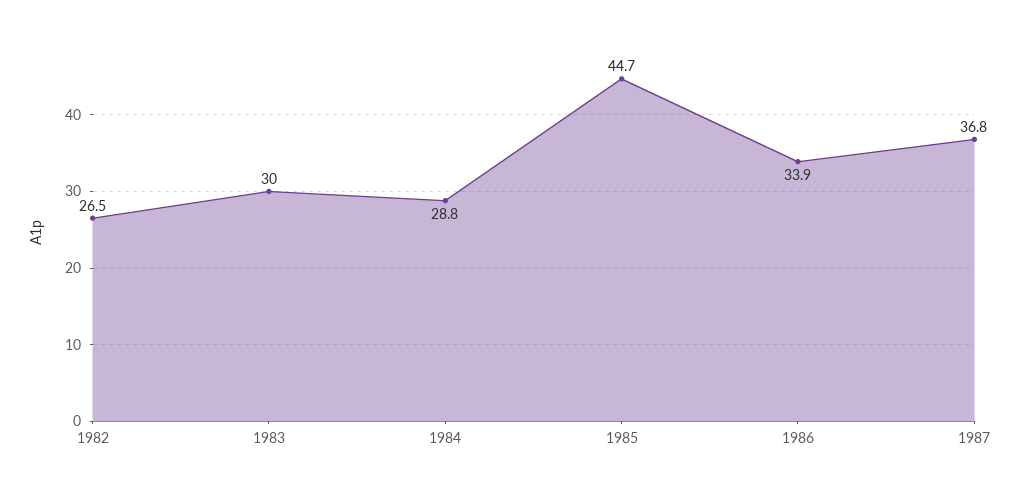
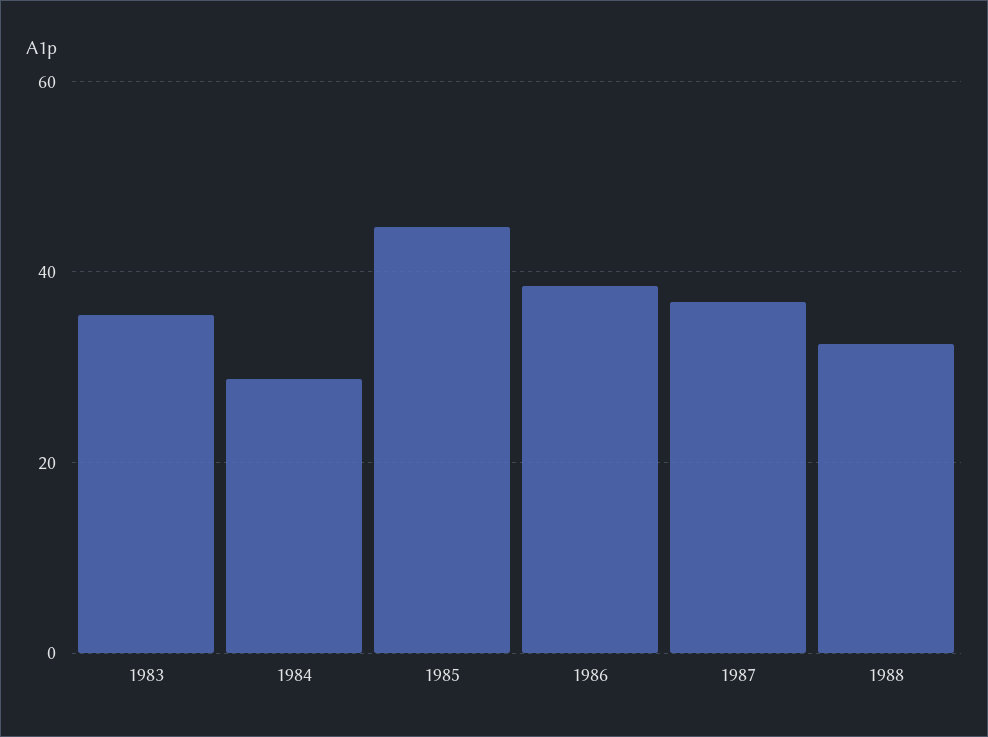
1982: 26.5 -> none
1983: 30 -> 36
1986: 33.9 -> 38
1988: none -> 32

